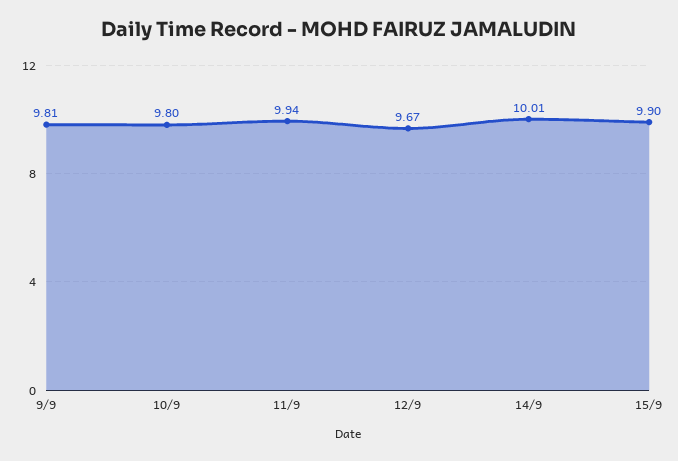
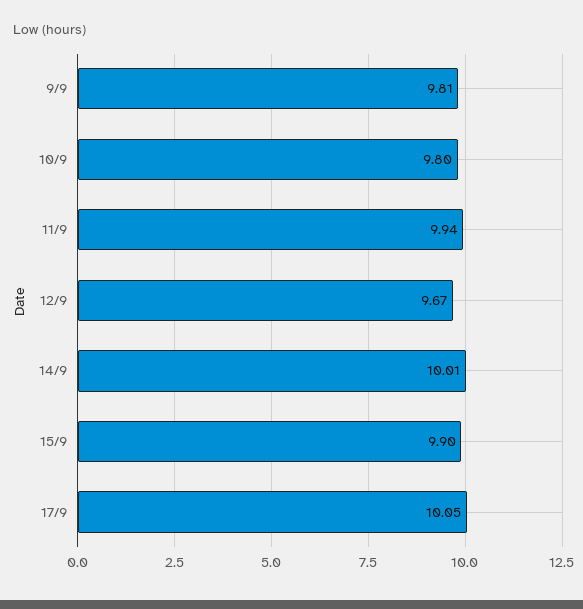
17/9: none -> 10.05

